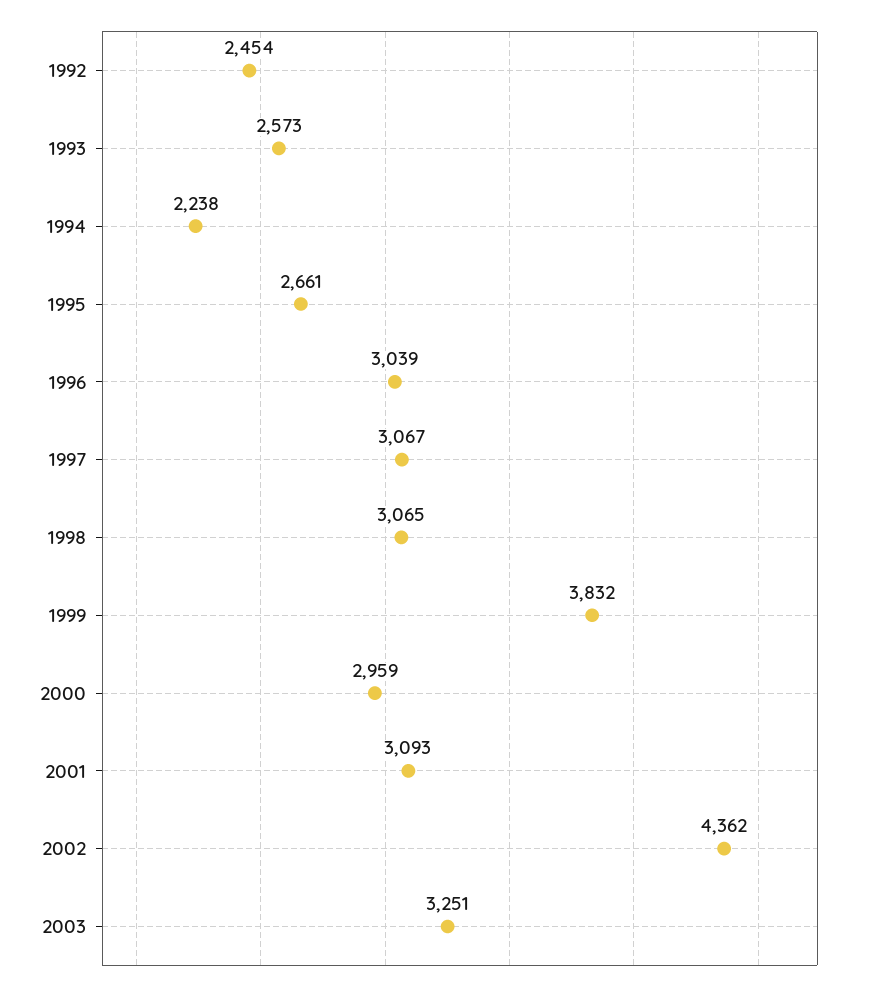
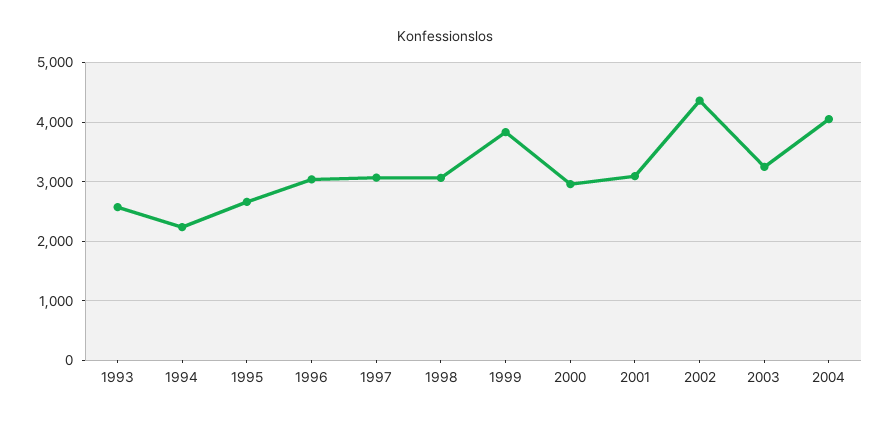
1992: 2454 -> none
2004: none -> 4000

